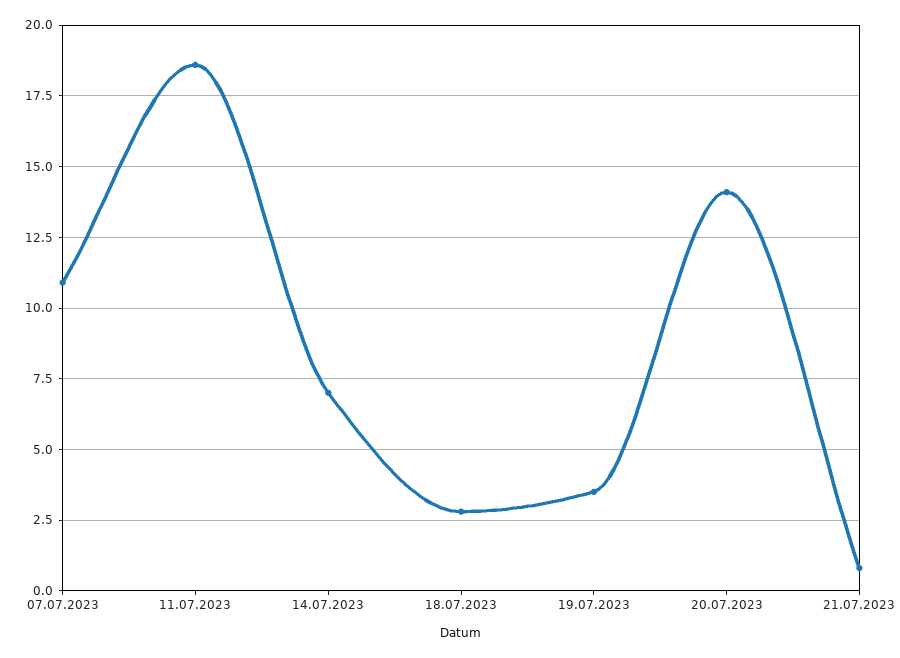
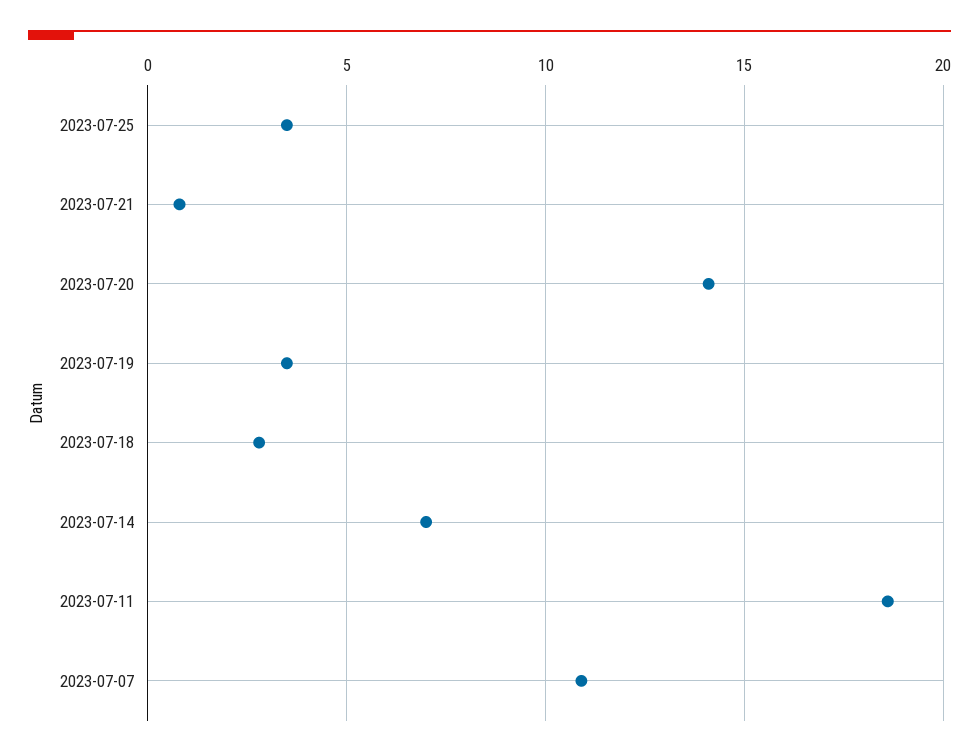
2023-07-25: none -> 3.5

